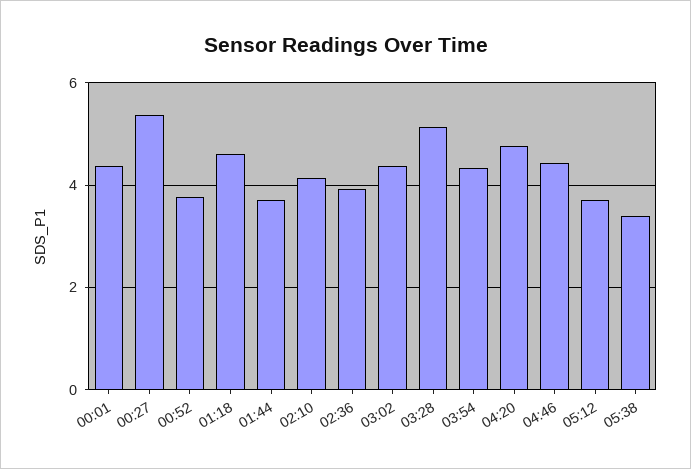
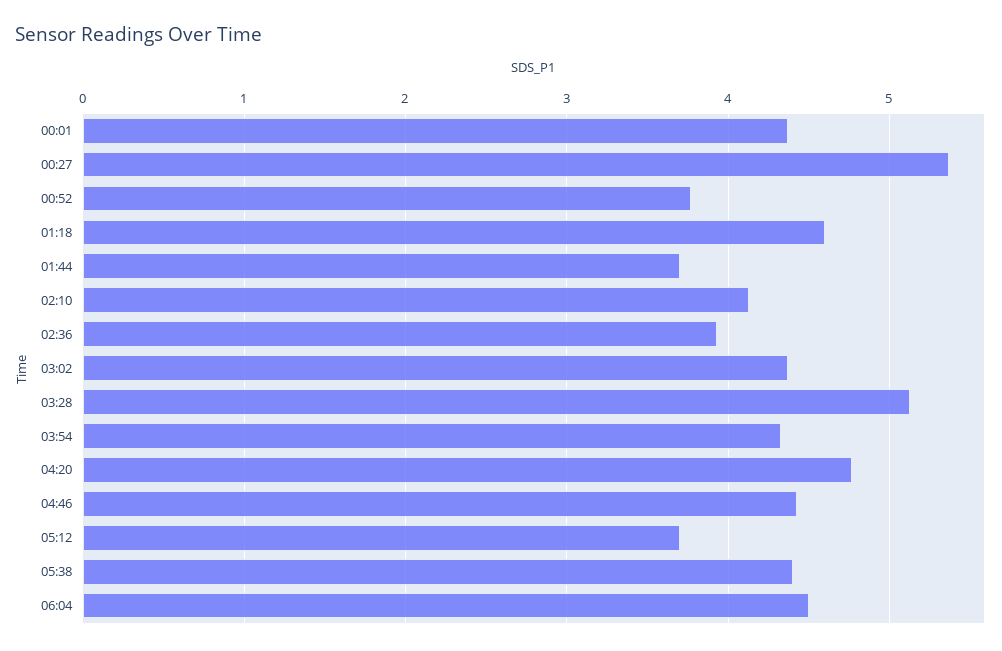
05:38: 3.4 -> 4.4
06:04: none -> 4.5

